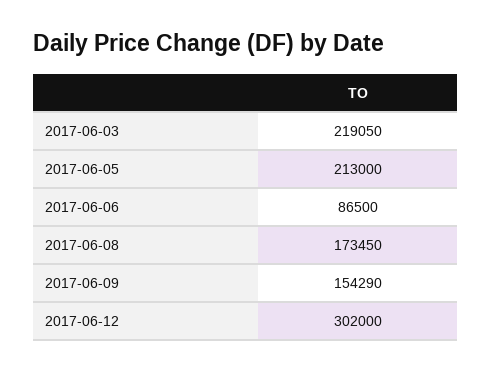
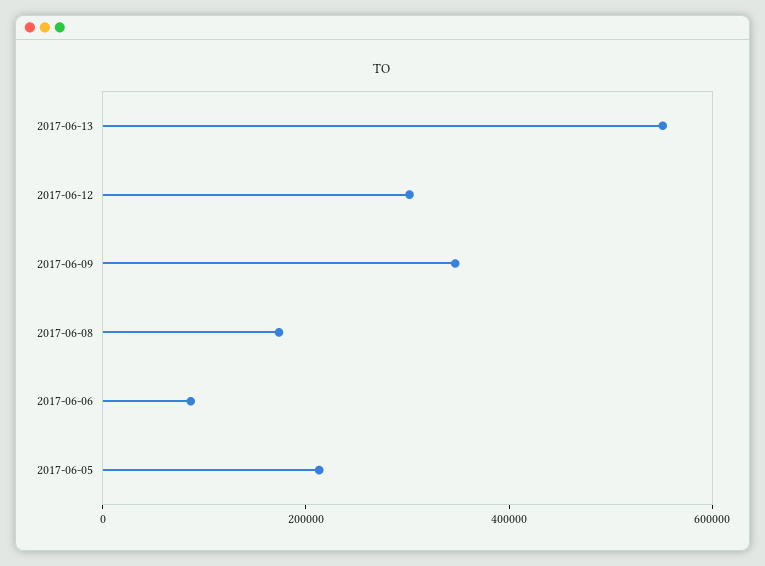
2017-06-03: 219050 -> none
2017-06-09: 154290 -> 350000
2017-06-13: none -> 550000

